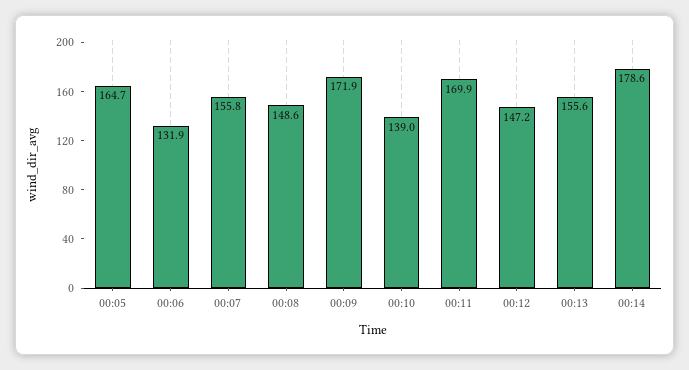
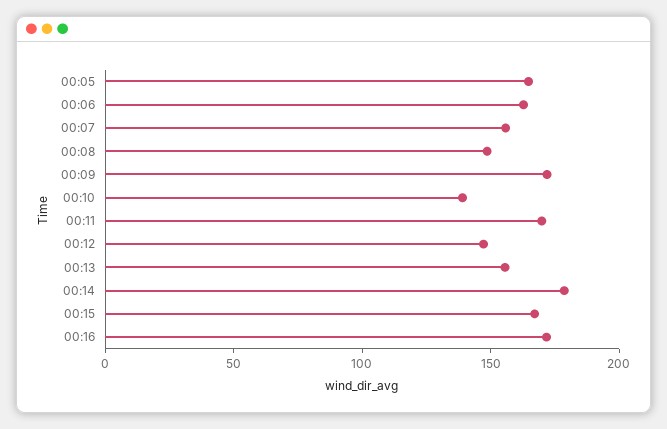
00:06: 131.9 -> 160
00:15: none -> 170
00:16: none -> 170

